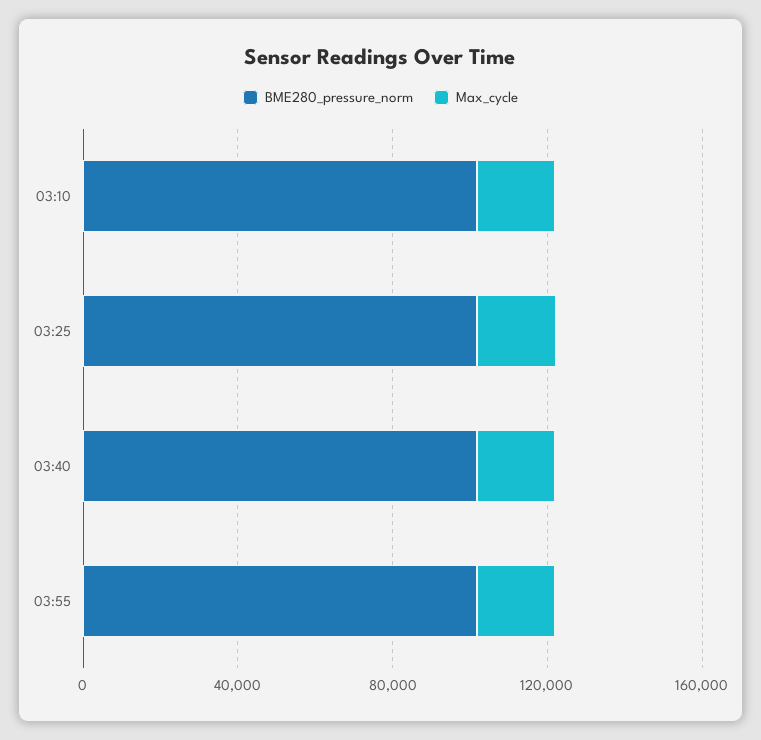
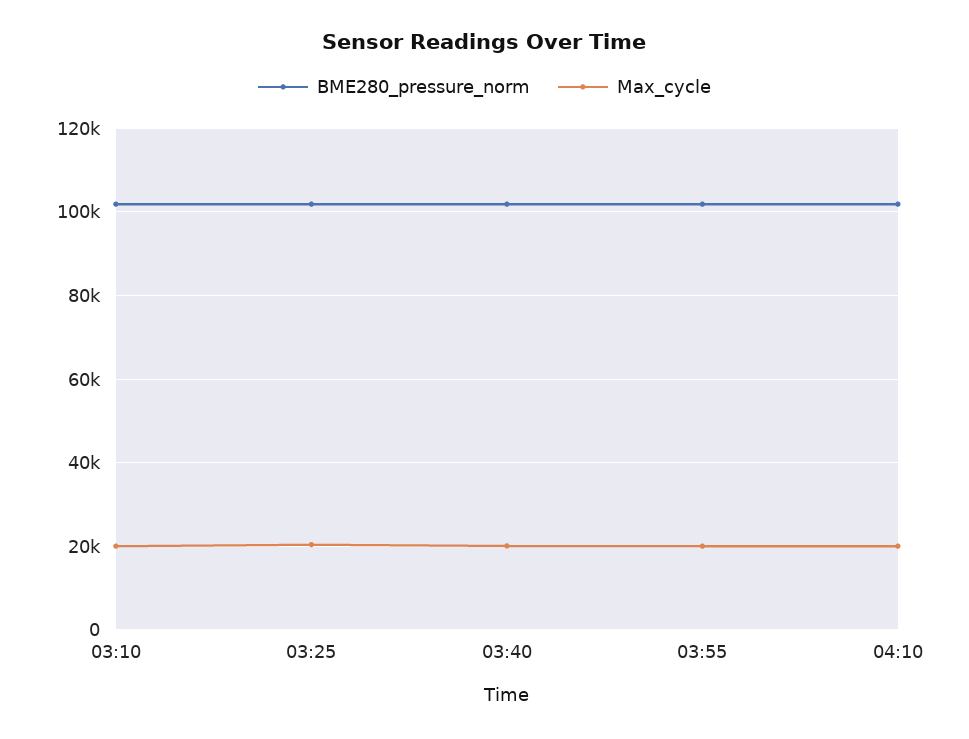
BME280_pressure_norm, 04:10: none -> 102000
Max_cycle, 04:10: none -> 20000

